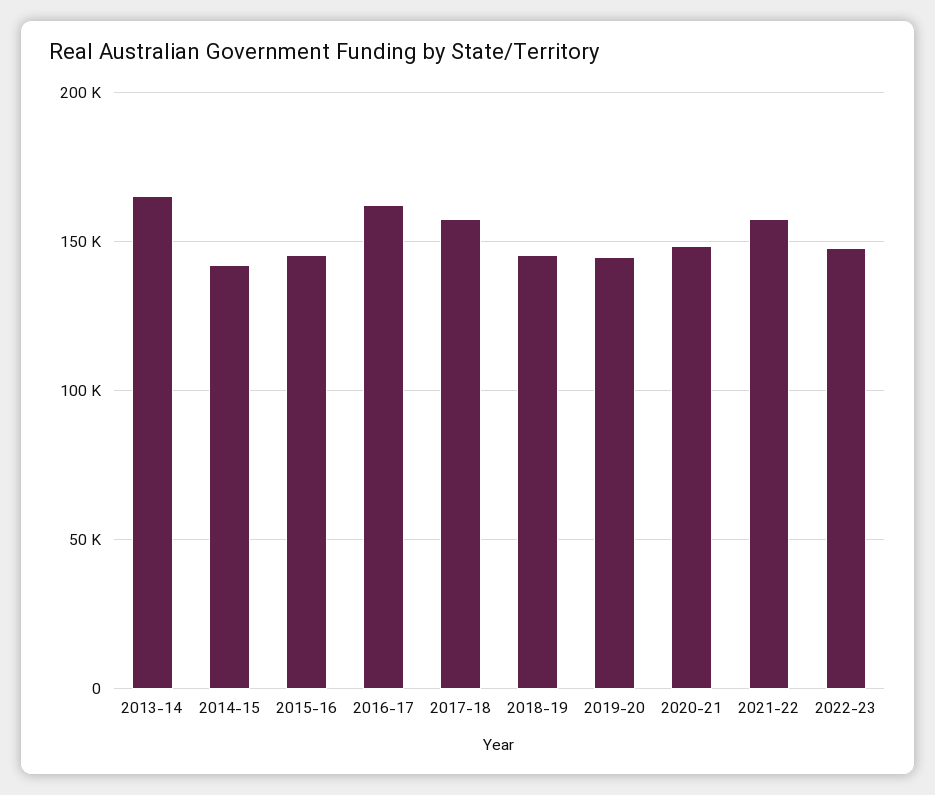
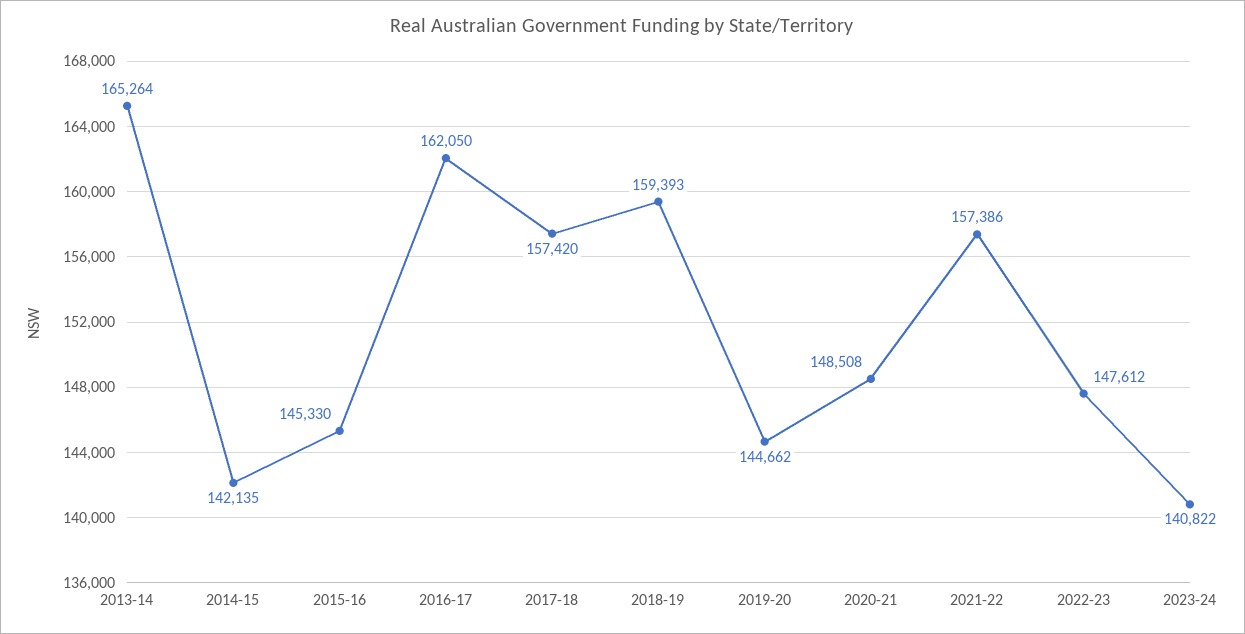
2018-19: 145000 -> 159393
2023-24: none -> 140822

